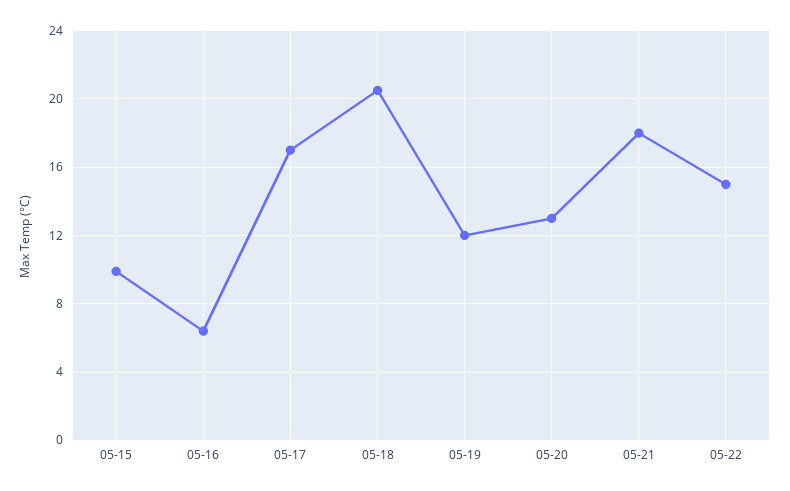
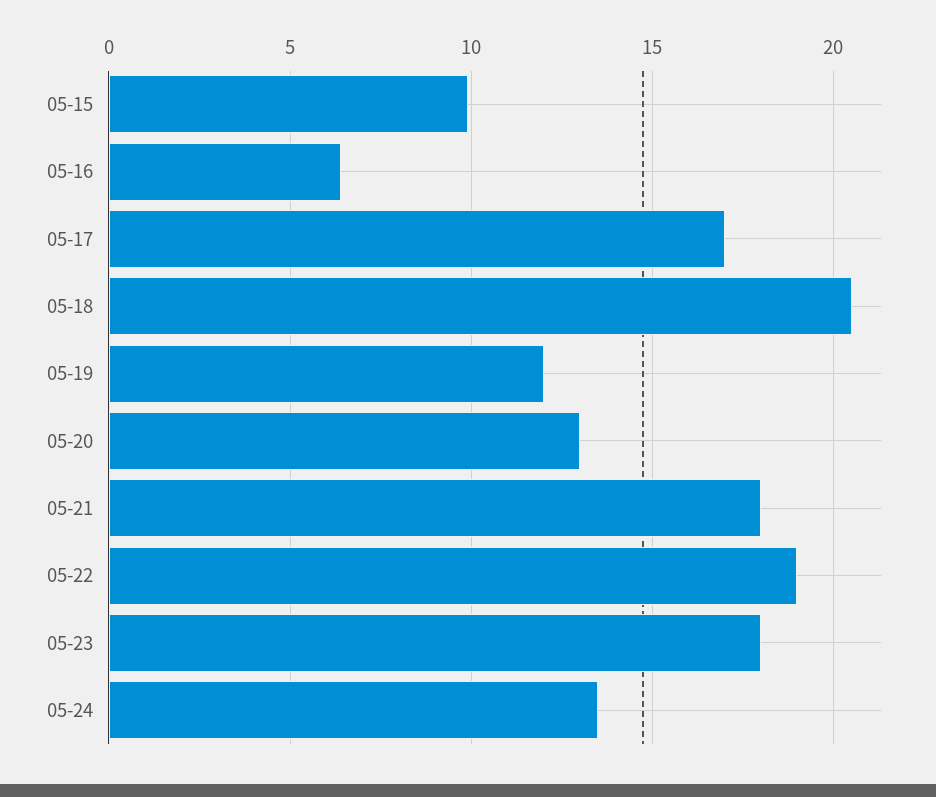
05-22: 15 -> 19
05-23: none -> 18
05-24: none -> 13.5

